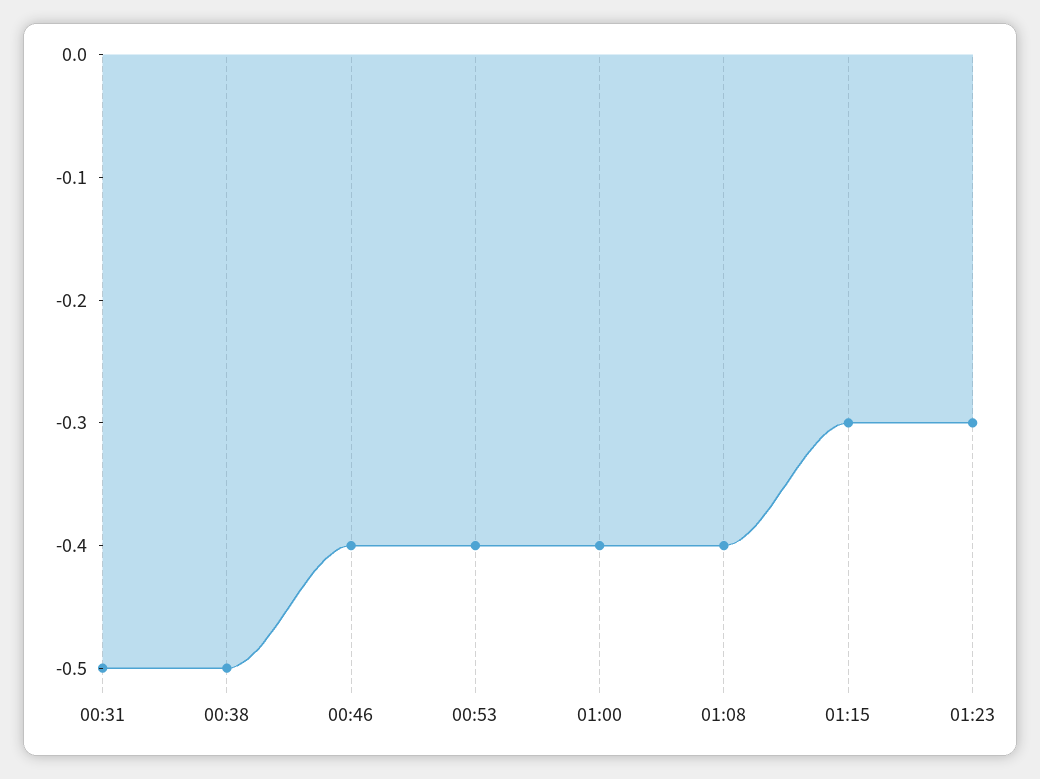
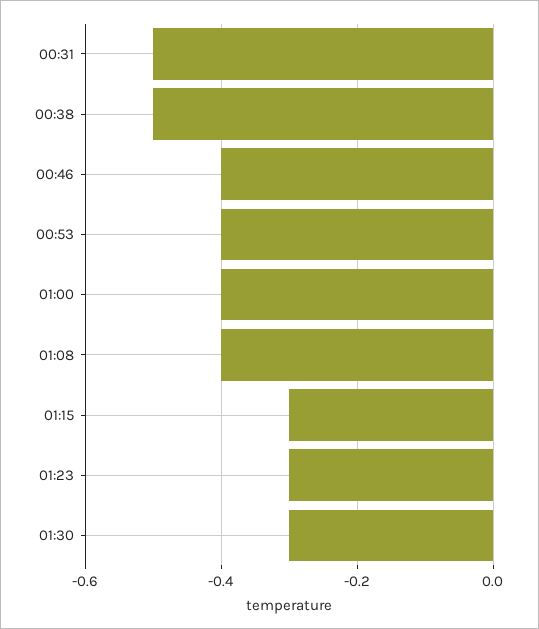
01:30: none -> -0.3

